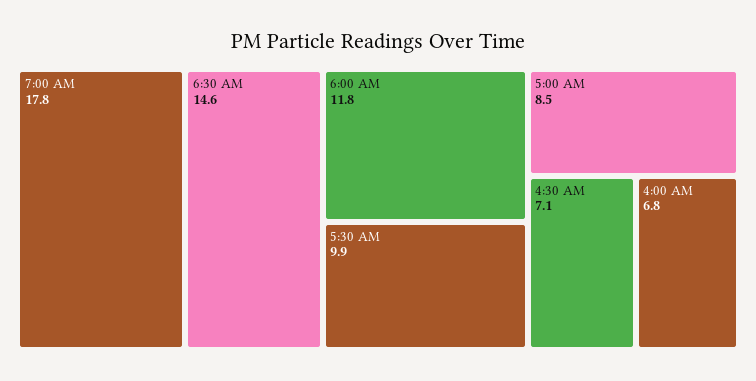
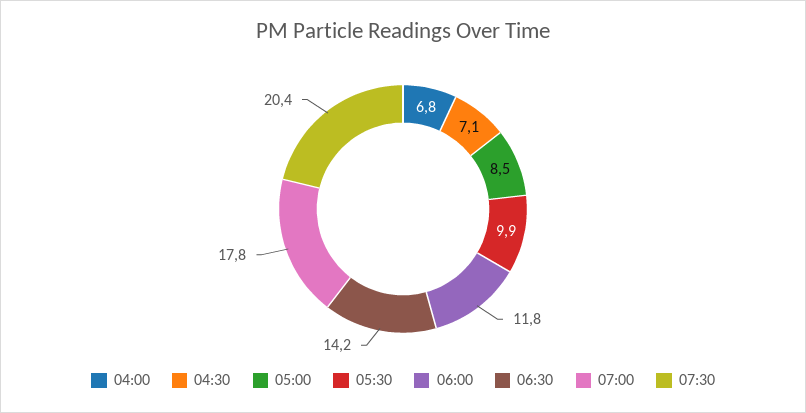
6:30 AM: 14.6 -> 14.2
07:30: none -> 20.4

